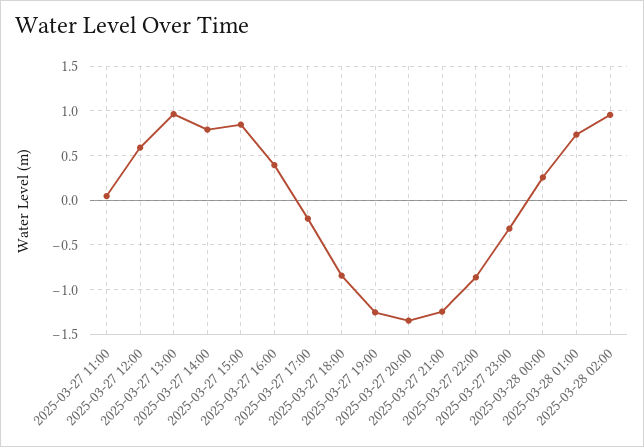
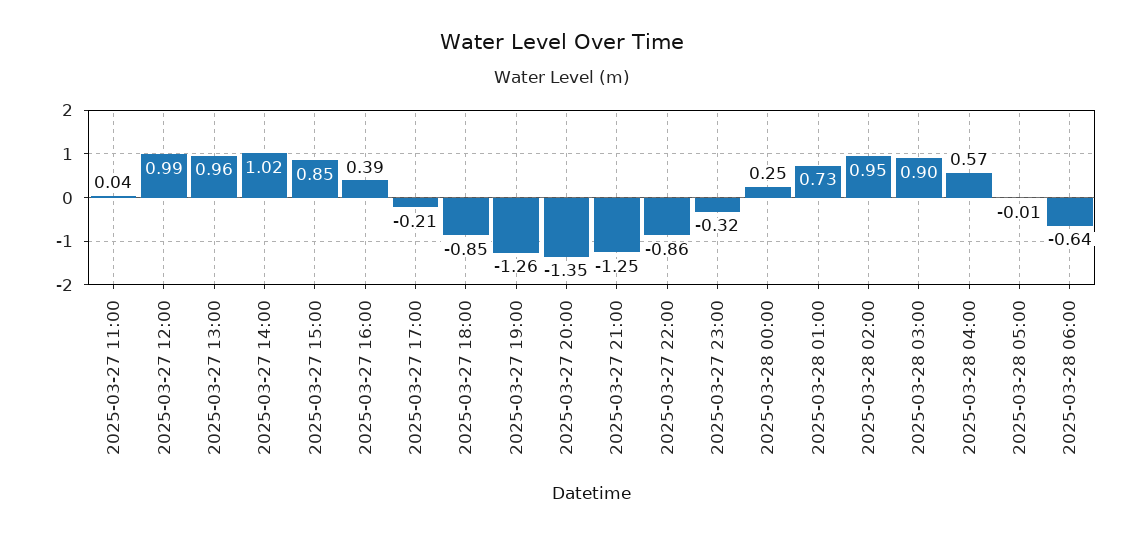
2025-03-27 12:00: 0.6 -> 0.99
2025-03-27 14:00: 0.8 -> 1.02
2025-03-28 03:00: none -> 0.9
2025-03-28 04:00: none -> 0.57
2025-03-28 05:00: none -> -0.01
2025-03-28 06:00: none -> -0.64

